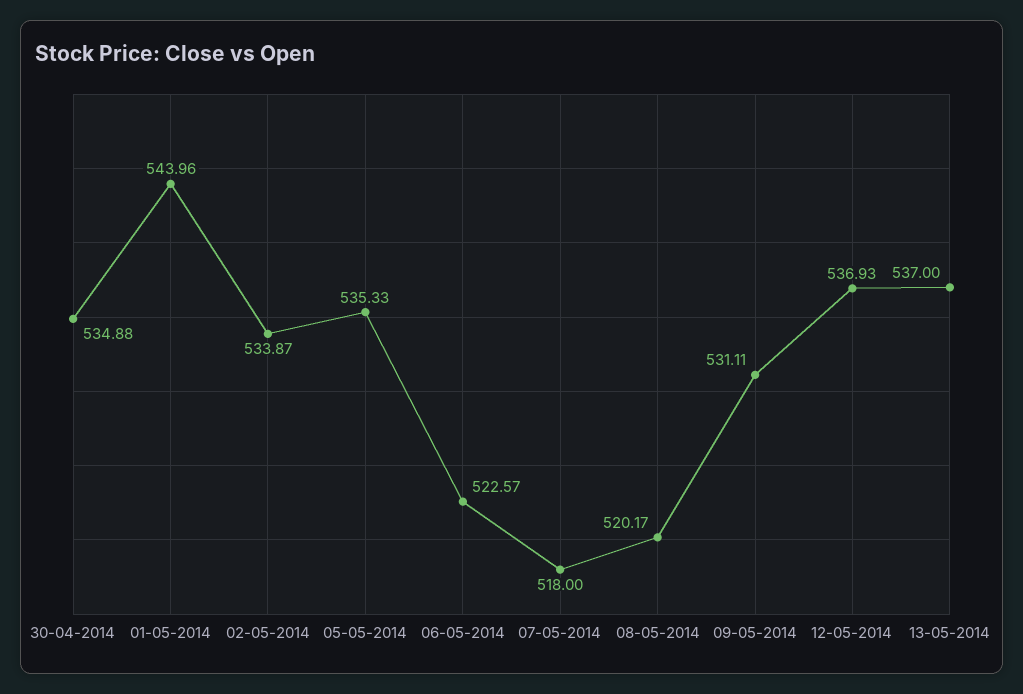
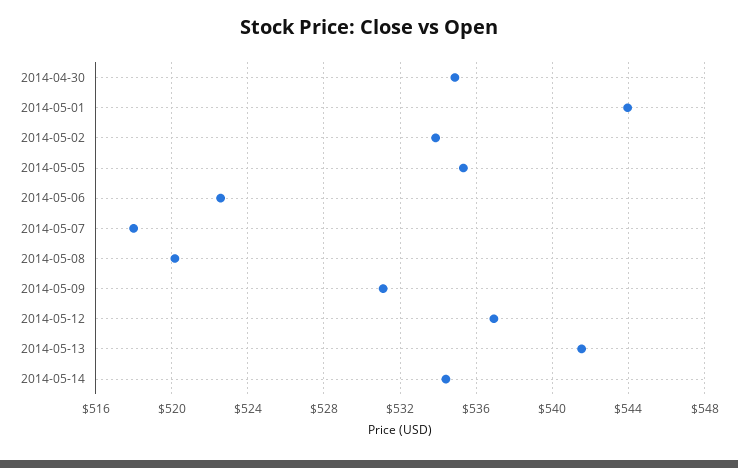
13-05-2014: 537 -> 541.5
2014-05-14: none -> 534.5

